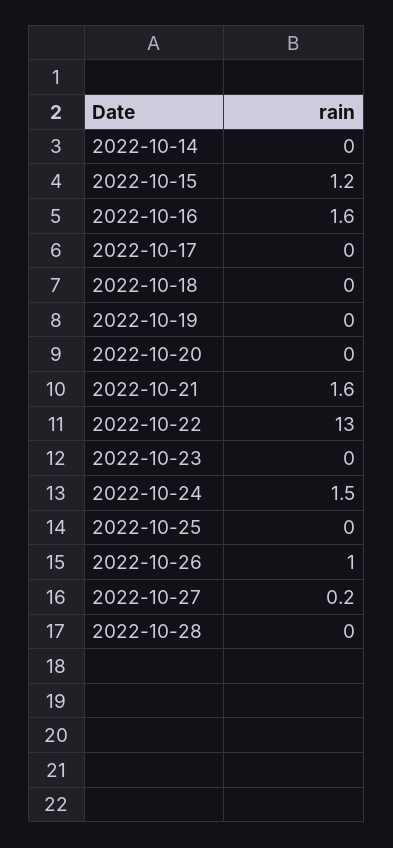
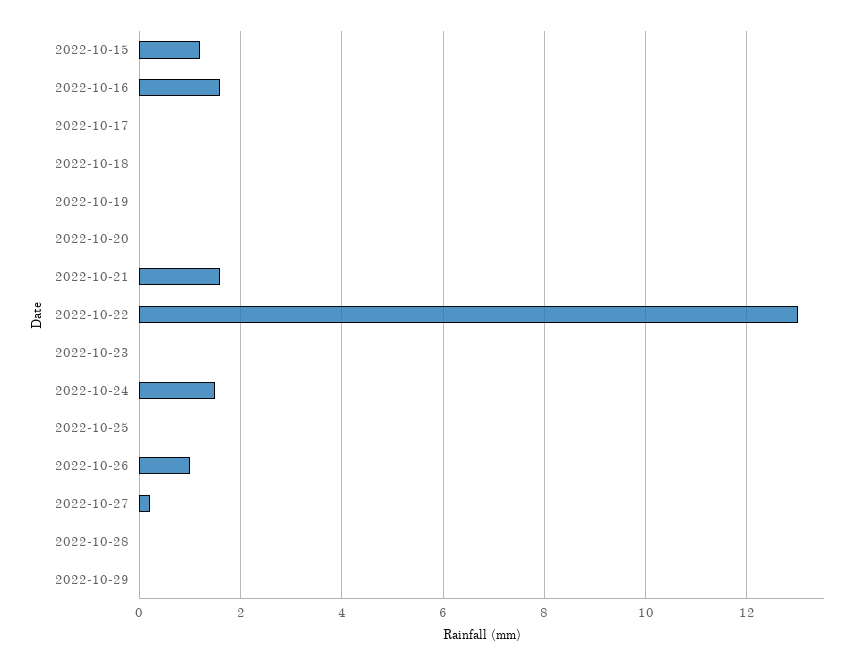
2022-10-14: 0 -> none
2022-10-29: none -> 0

